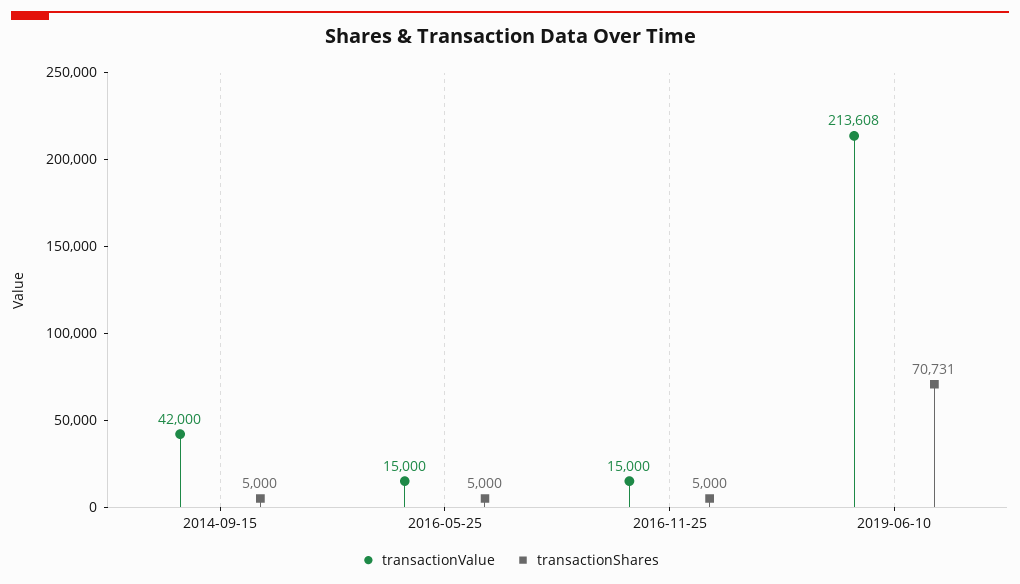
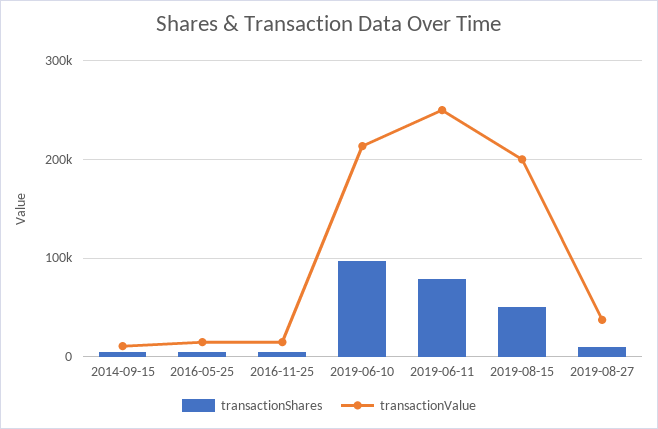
transactionValue, 2014-09-15: 42000 -> 10000
transactionShares, 2019-06-10: 70731 -> 100000
transactionShares, 2019-06-11: none -> 80000
transactionValue, 2019-06-11: none -> 250000
transactionShares, 2019-08-15: none -> 50000
transactionValue, 2019-08-15: none -> 200000
transactionShares, 2019-08-27: none -> 10000
transactionValue, 2019-08-27: none -> 40000

